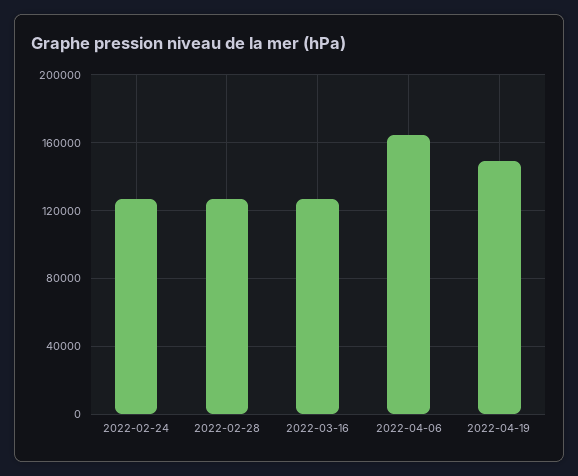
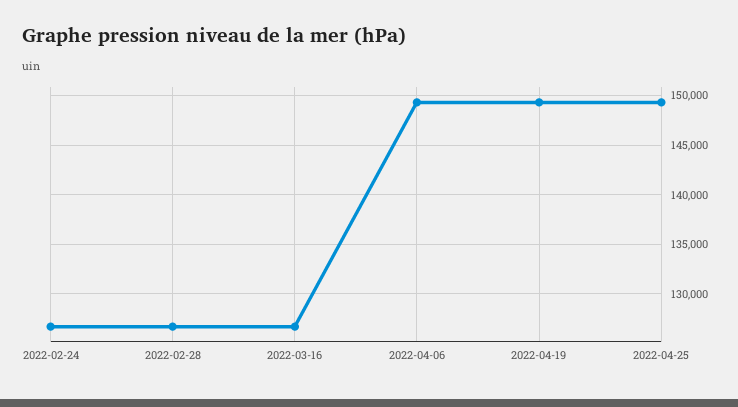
2022-04-06: 165000 -> 149000
2022-04-25: none -> 149000

